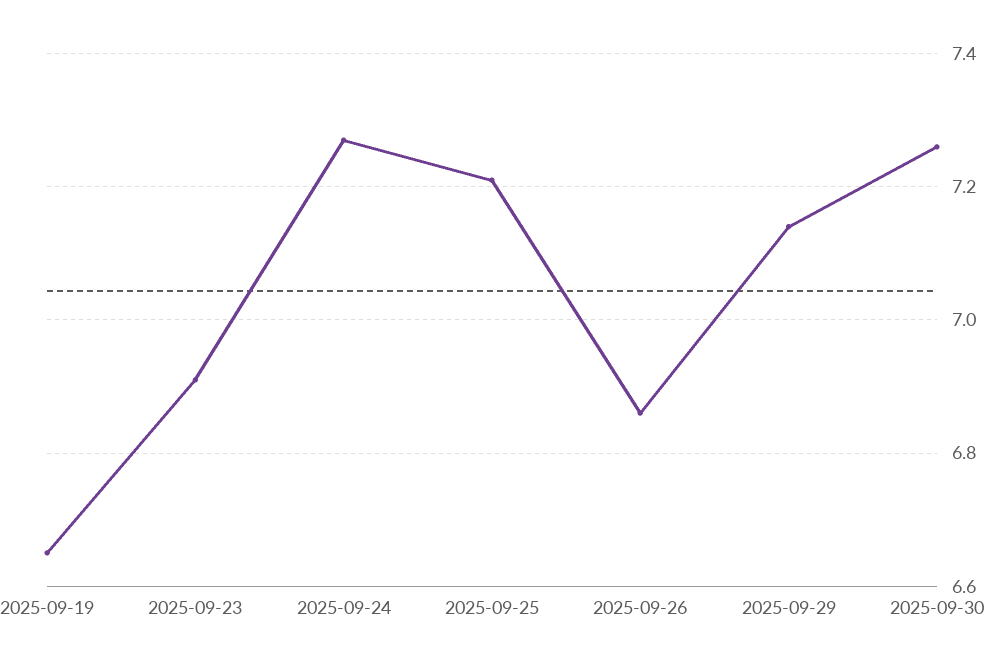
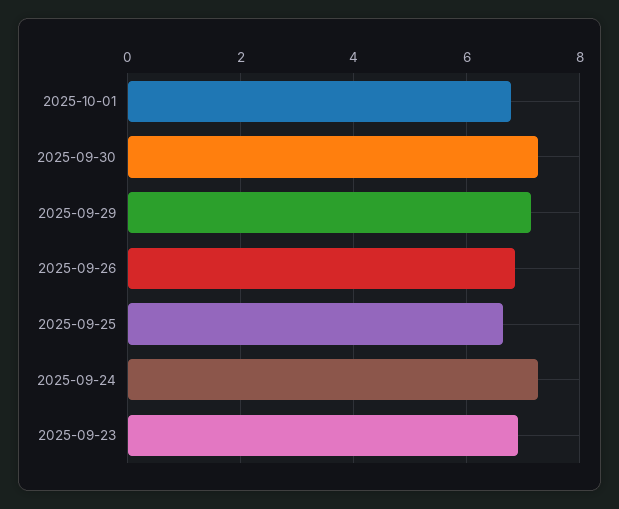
2025-09-19: 6.65 -> none
2025-09-25: 7.2 -> 6.6
2025-10-01: none -> 6.8

